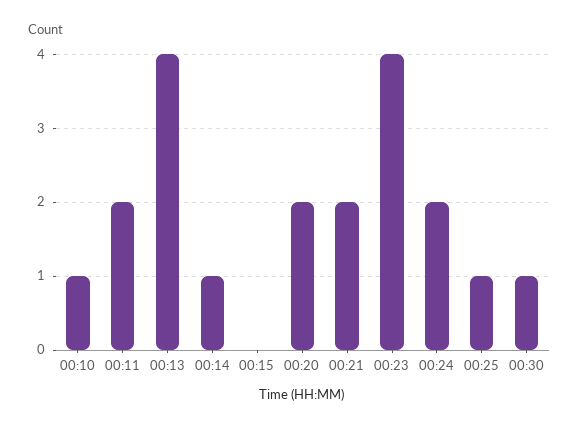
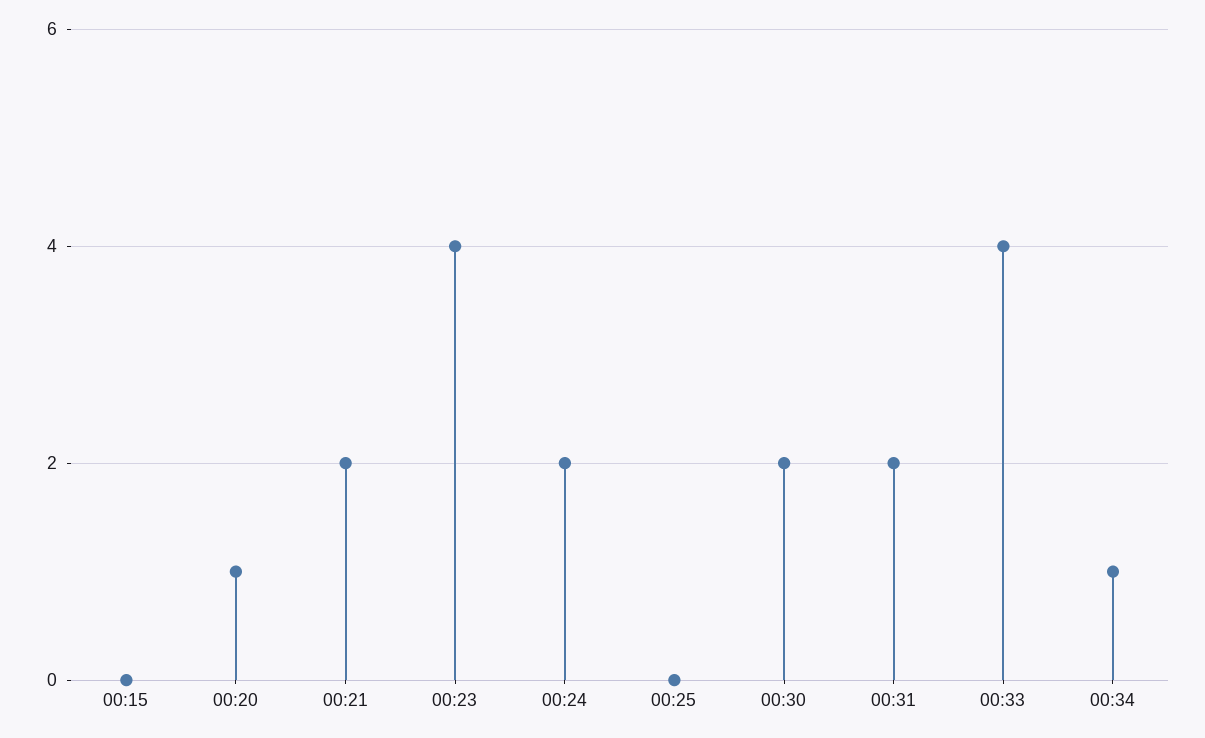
00:10: 1 -> none
00:11: 2 -> none
00:13: 4 -> none
00:14: 1 -> none
00:20: 2 -> 1
00:25: 1 -> 0
00:30: 1 -> 2
00:31: none -> 2
00:33: none -> 4
00:34: none -> 1

